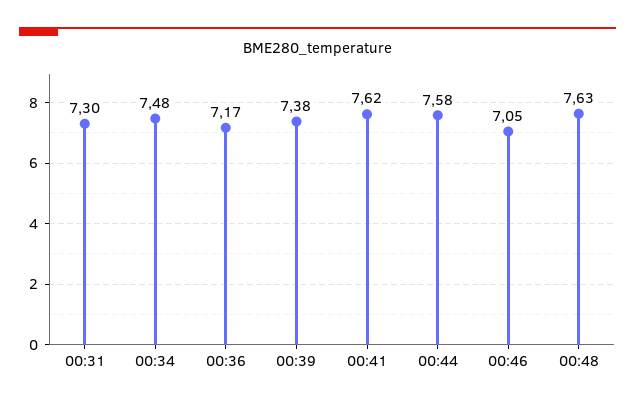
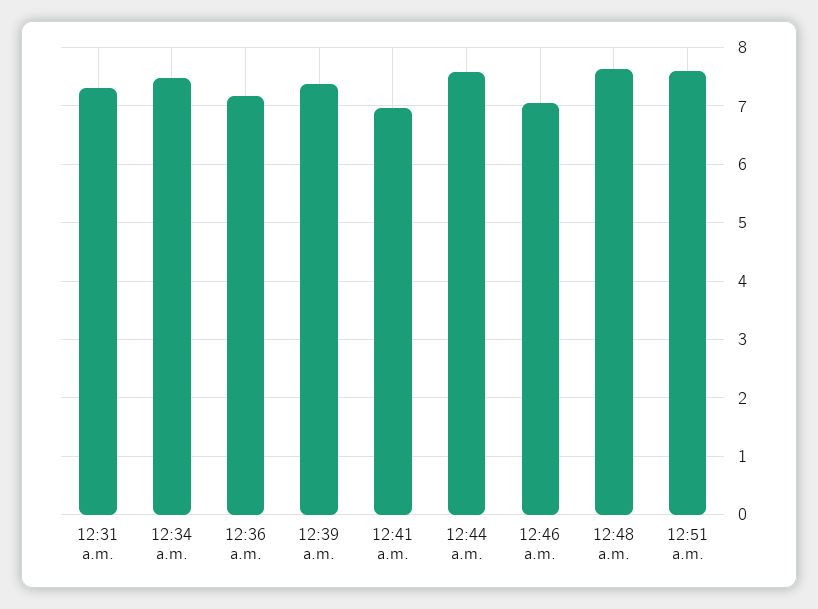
00:41: 7.62 -> 7
12:51 a.m.: none -> 7.6

